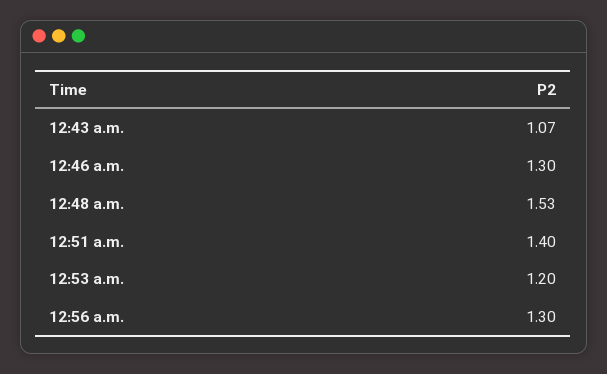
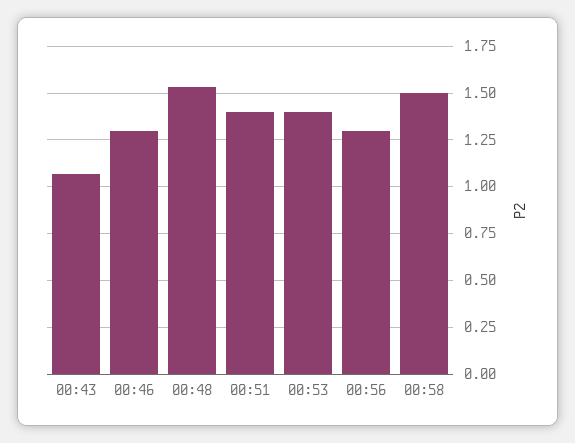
12:53 a.m.: 1.2 -> 1.4
00:58: none -> 1.5

